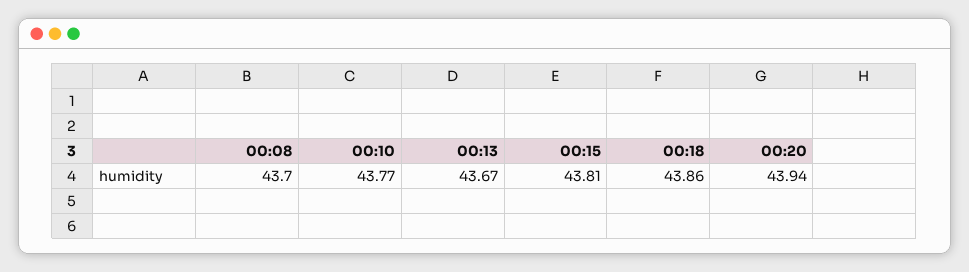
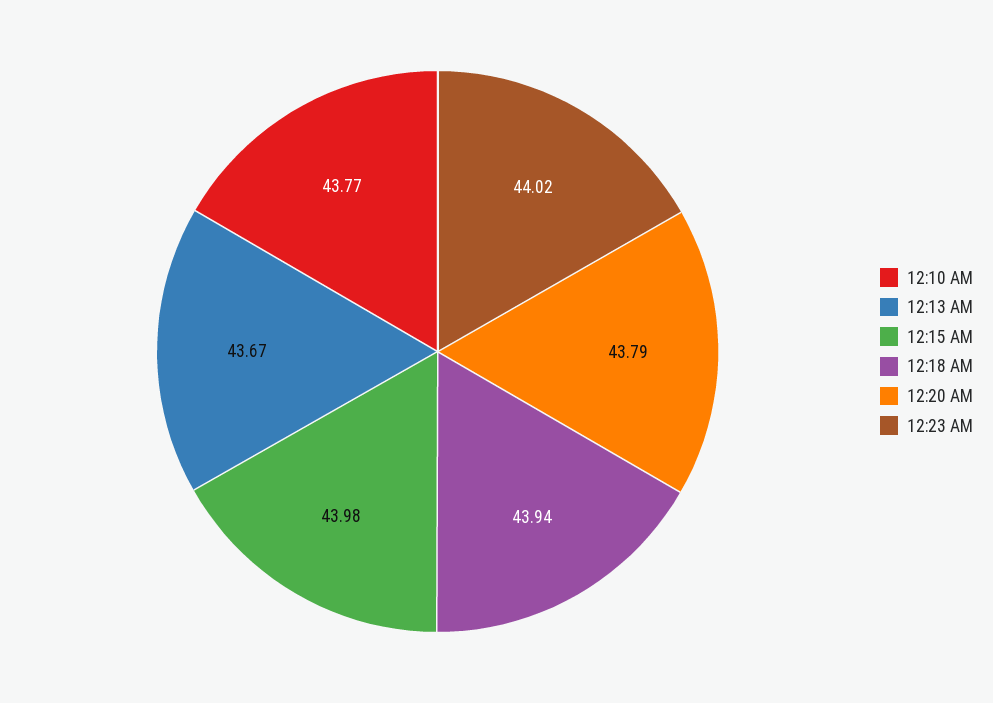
00:08: 43.7 -> none
00:15: 43.81 -> 43.98
00:18: 43.86 -> 43.94
00:20: 43.94 -> 43.79
12:23 AM: none -> 44.02

